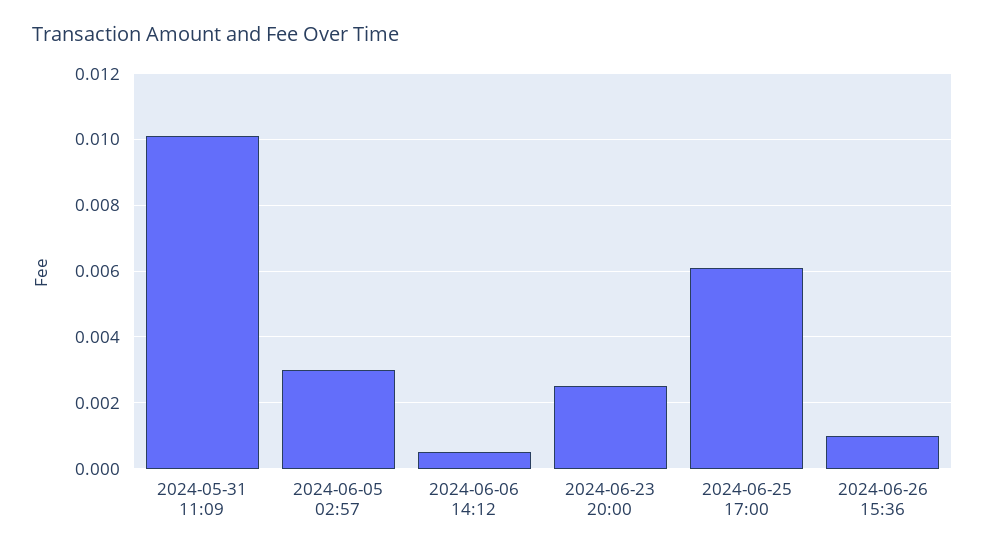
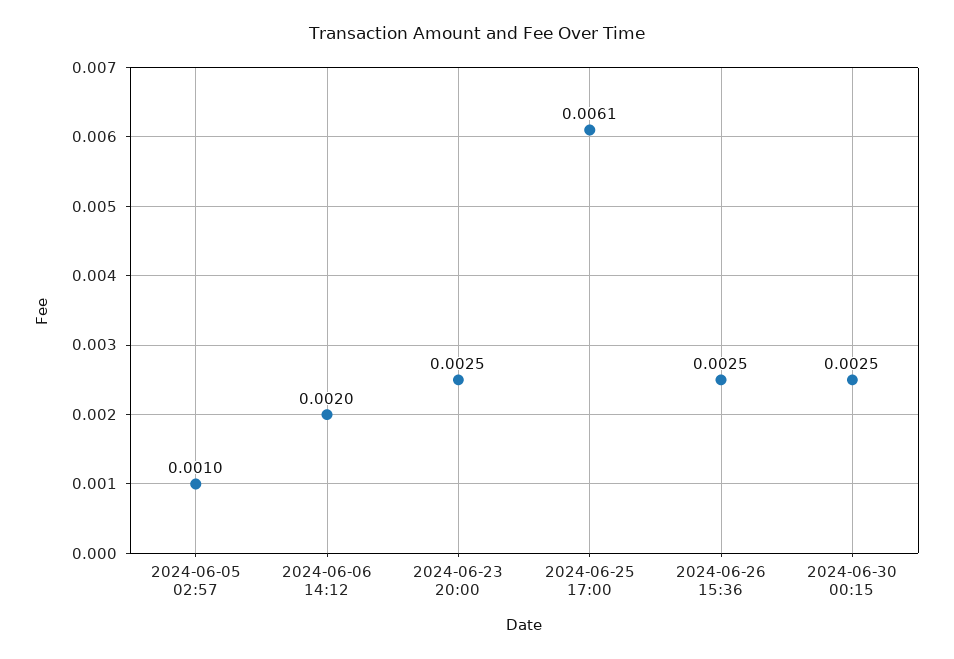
2024-05-31 11:09: 0.01 -> none
2024-06-05 02:57: 0.003 -> 0.001
2024-06-06 14:12: 0.0005 -> 0.002
2024-06-26 15:36: 0.001 -> 0.0025
2024-06-30 00:15: none -> 0.0025

